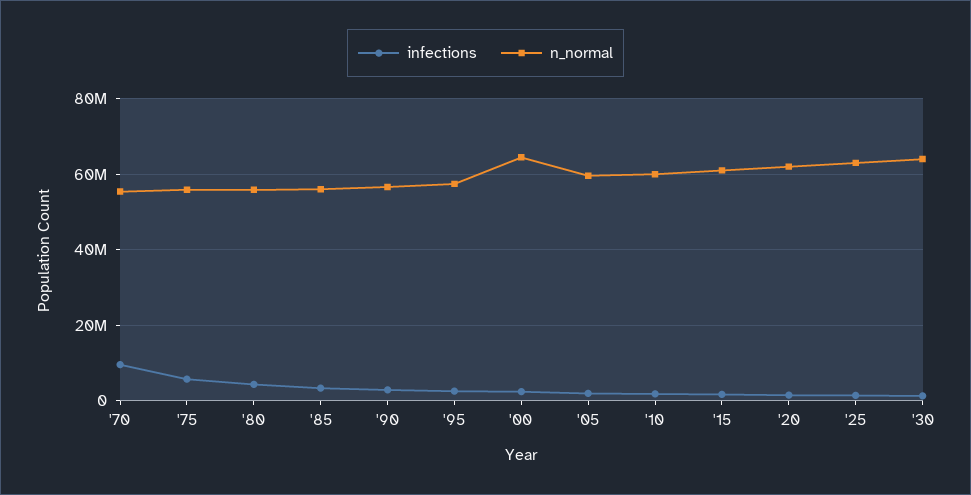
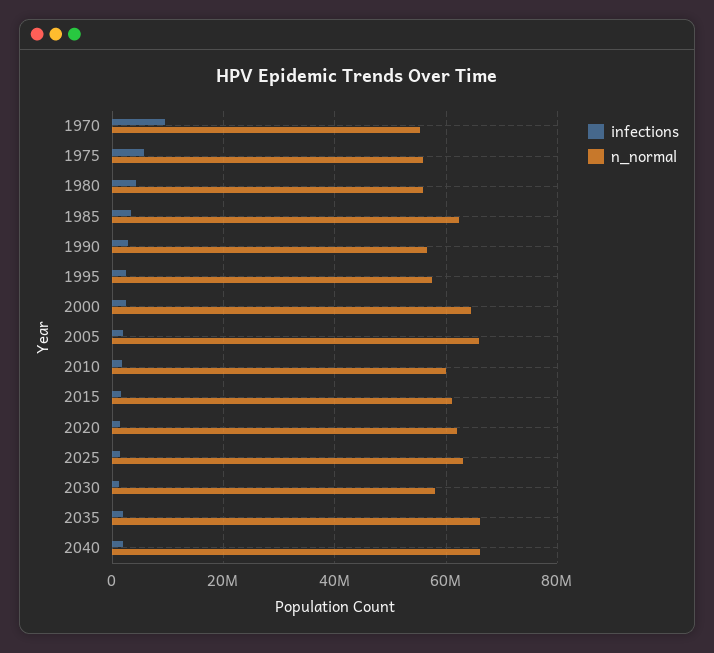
n_normal, '85: 56000000 -> 62000000
n_normal, '05: 60000000 -> 66000000
n_normal, '30: 64000000 -> 58000000
infections, 2035: none -> 2000000
n_normal, 2035: none -> 66000000
infections, 2040: none -> 2000000
n_normal, 2040: none -> 66000000

